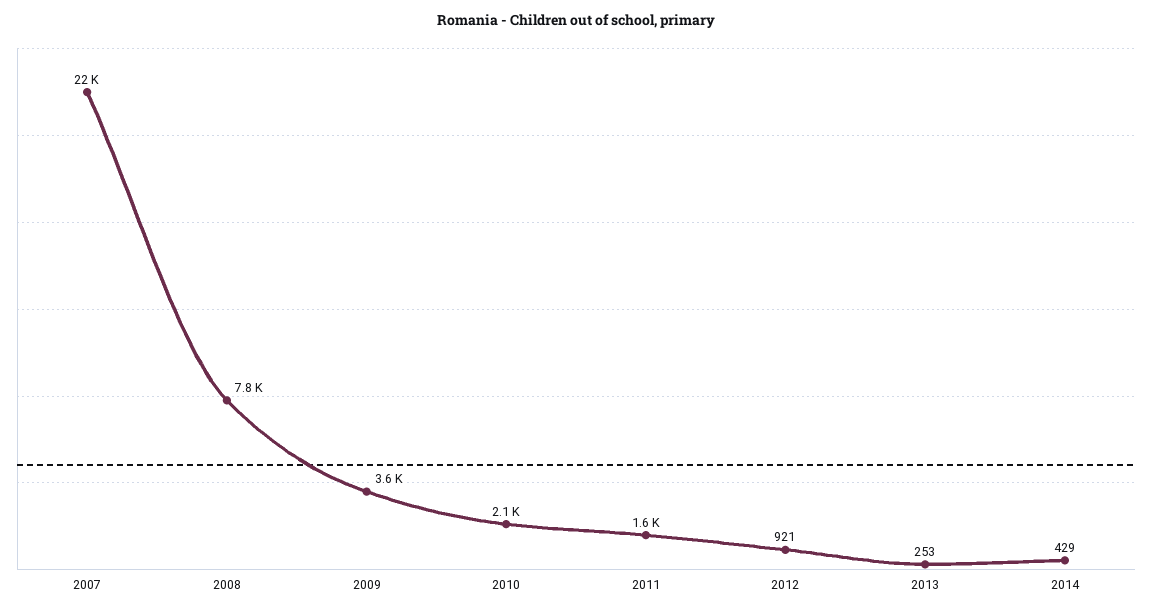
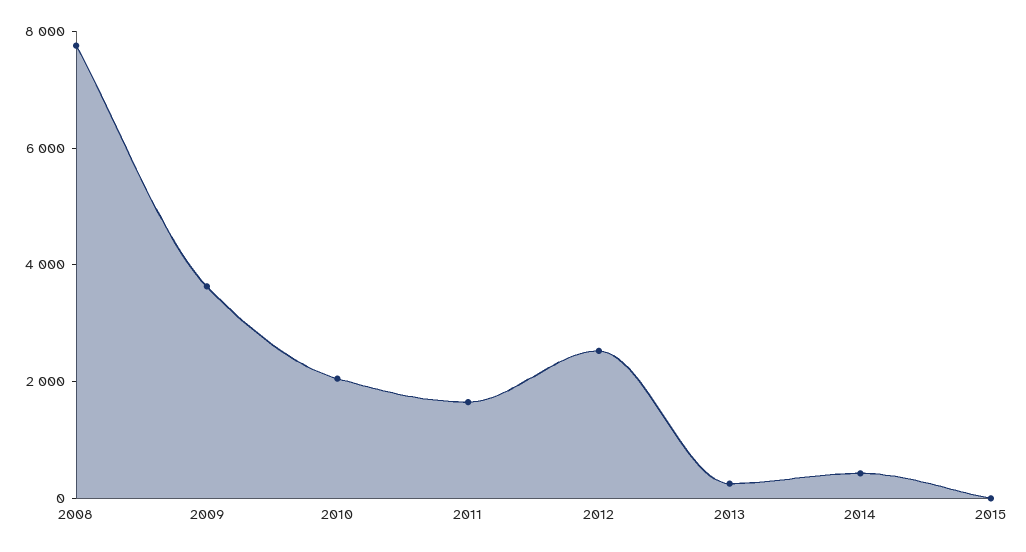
2007: 22000 -> none
2012: 921 -> 2500
2015: none -> 0

